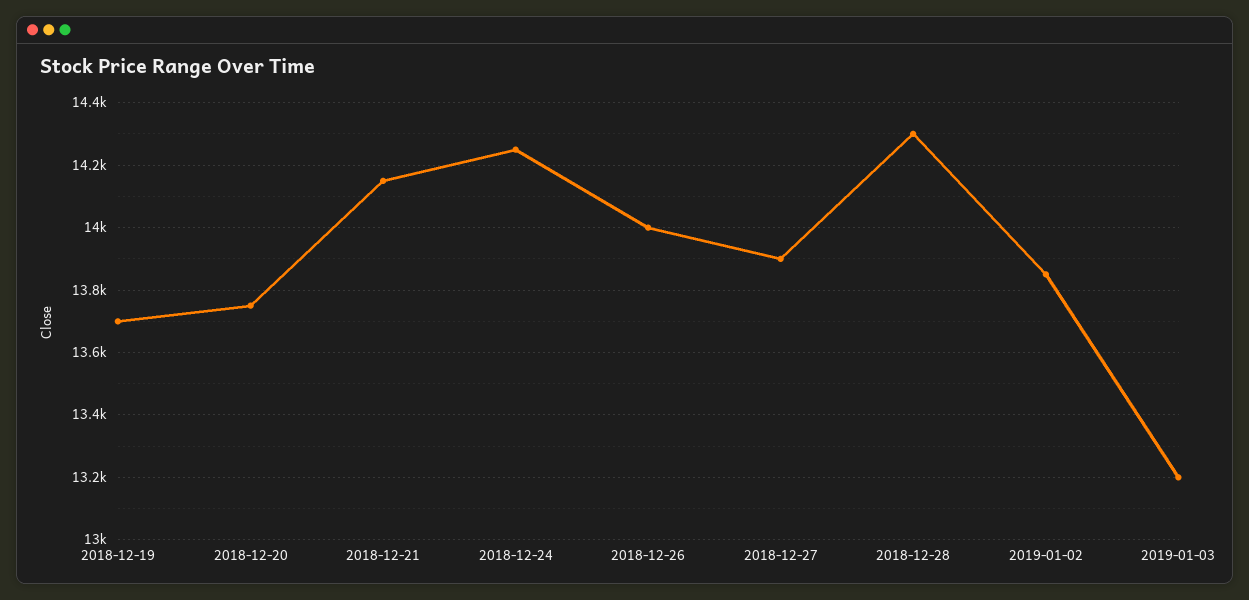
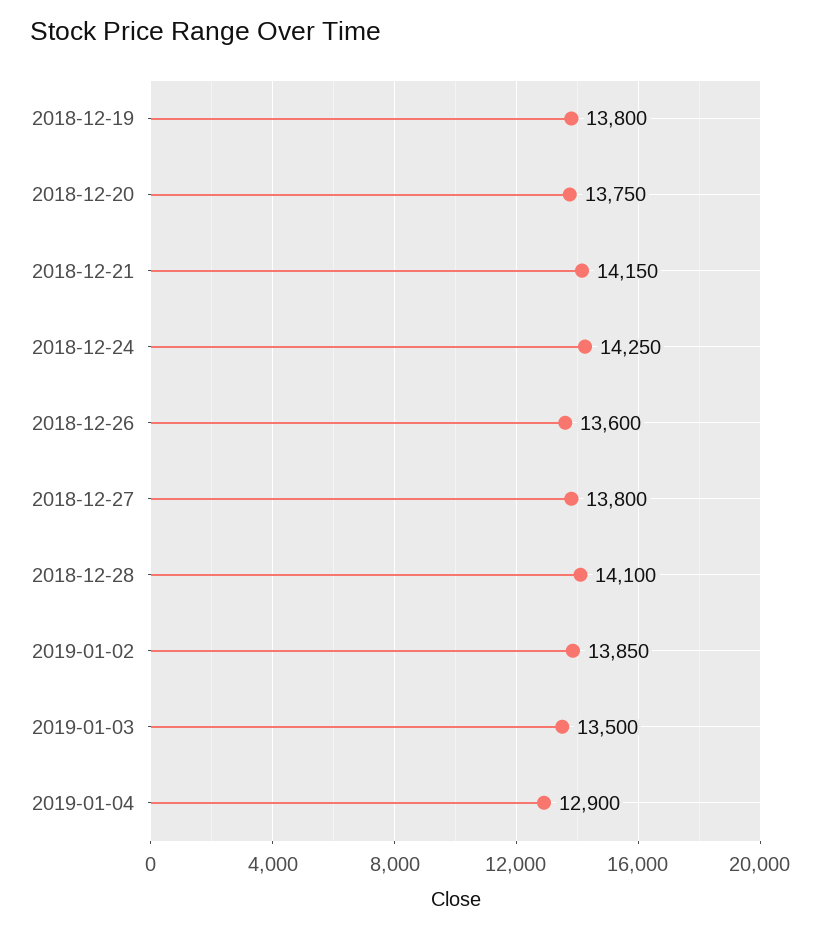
2018-12-19: 13700 -> 13800
2018-12-26: 14000 -> 13600
2018-12-27: 13900 -> 13800
2018-12-28: 14300 -> 14100
2019-01-03: 13200 -> 13500
2019-01-04: none -> 12900

